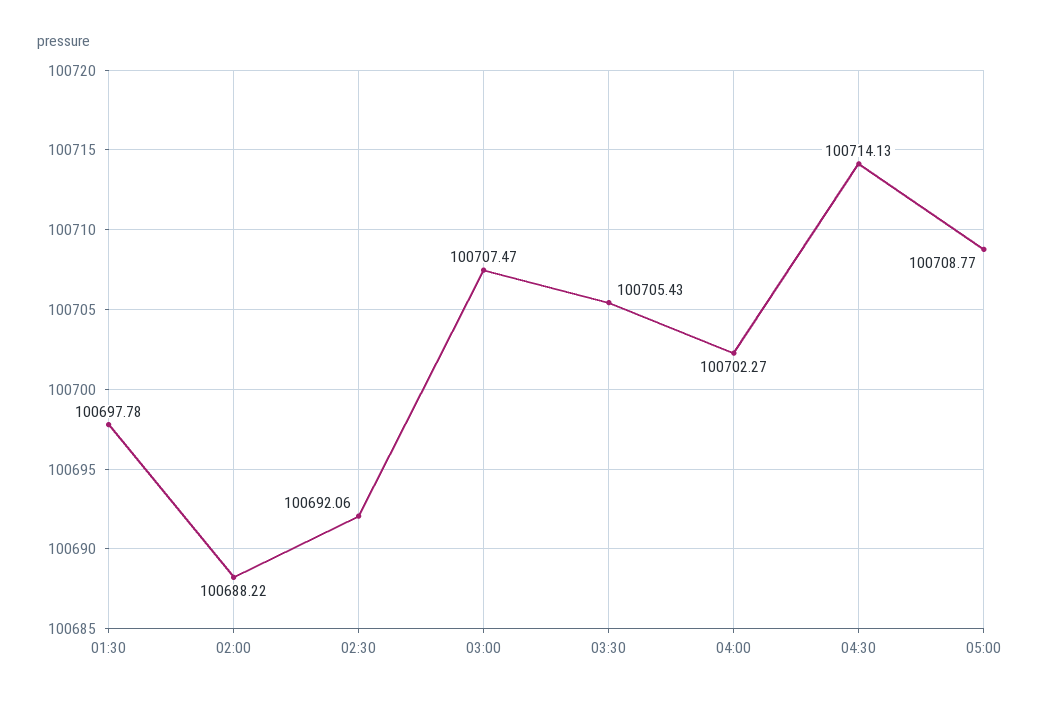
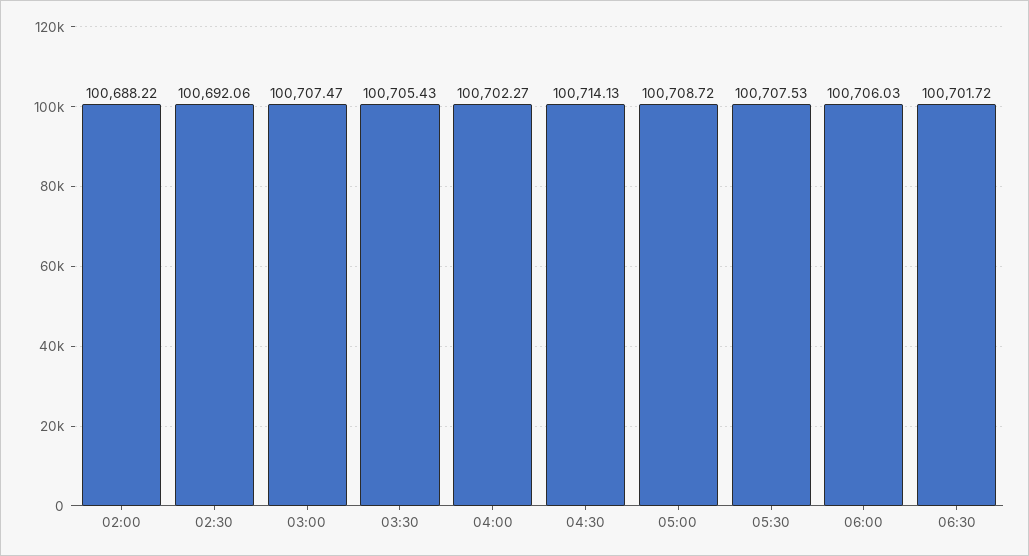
01:30: 100697.78 -> none
05:00: 100708.77 -> 100708.72
05:30: none -> 100707.53
06:00: none -> 100706.03
06:30: none -> 100701.72

